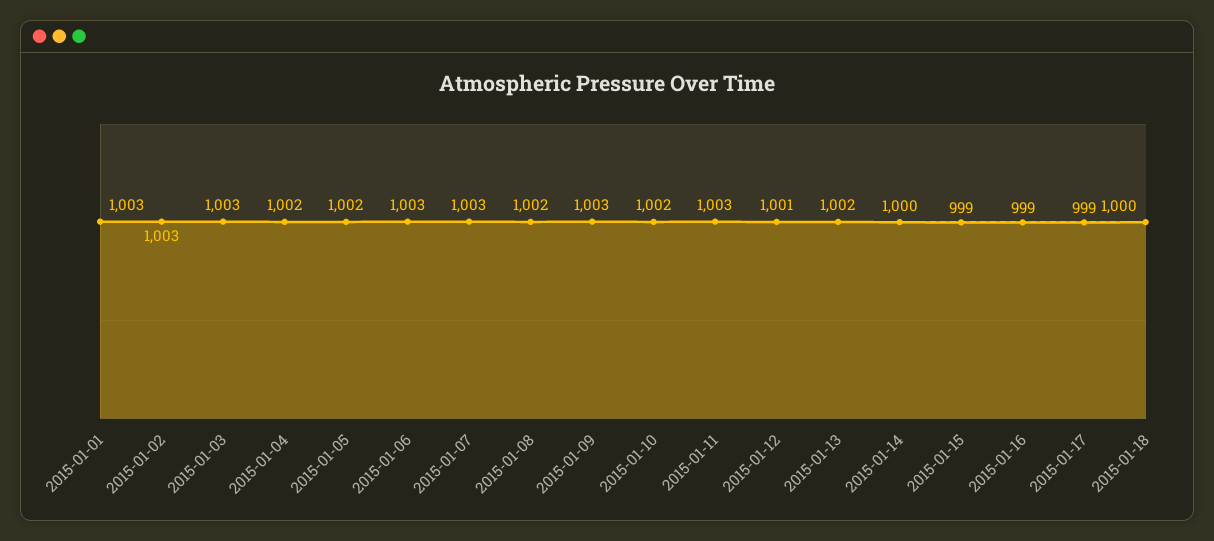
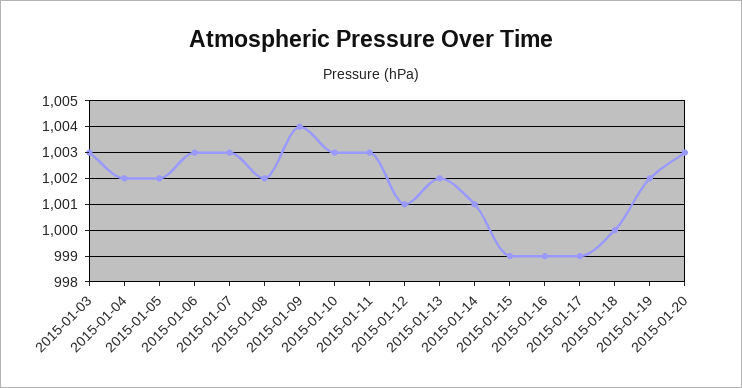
2015-01-01: 1003 -> none
2015-01-02: 1003 -> none
2015-01-09: 1003 -> 1004
2015-01-10: 1002 -> 1003
2015-01-14: 1000 -> 1001
2015-01-19: none -> 1002
2015-01-20: none -> 1003

